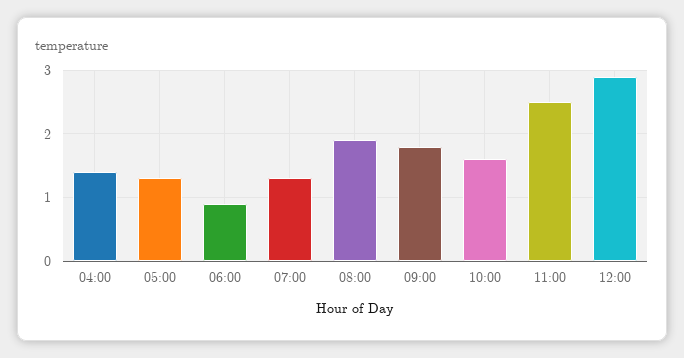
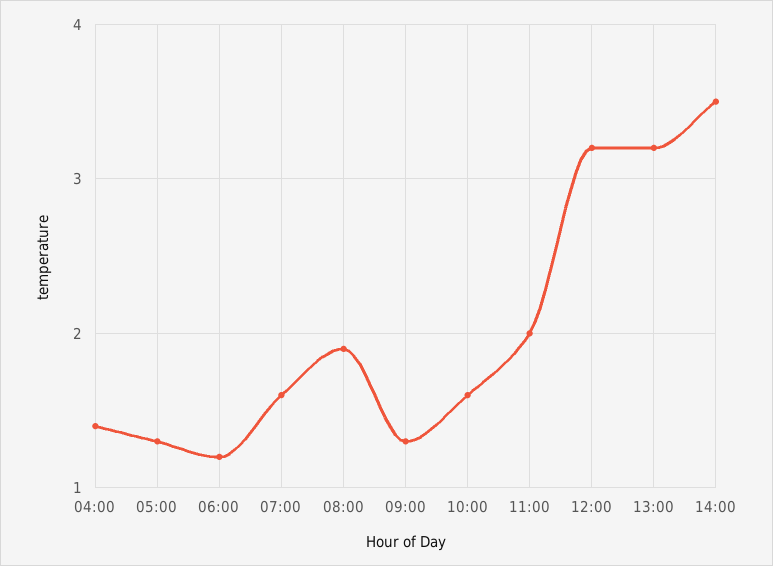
06:00: 0.9 -> 1.2
07:00: 1.3 -> 1.6
09:00: 1.8 -> 1.3
11:00: 2.5 -> 2
12:00: 2.9 -> 3.2
13:00: none -> 3.2
14:00: none -> 3.5

